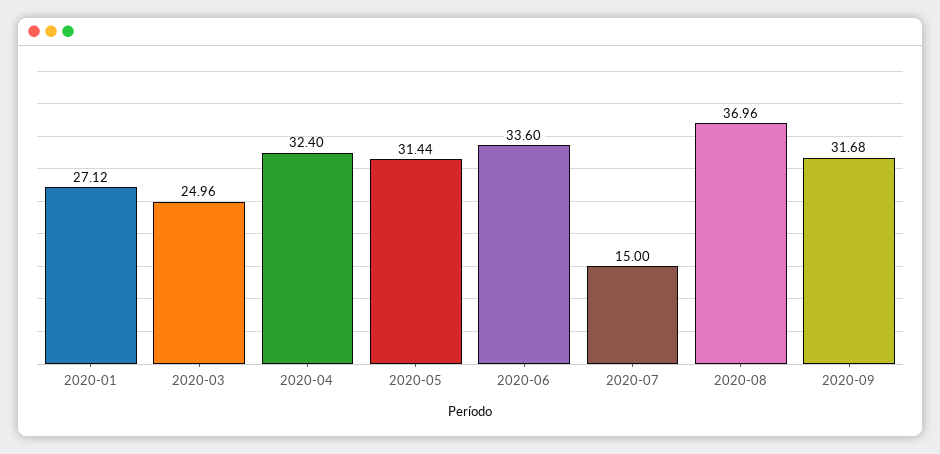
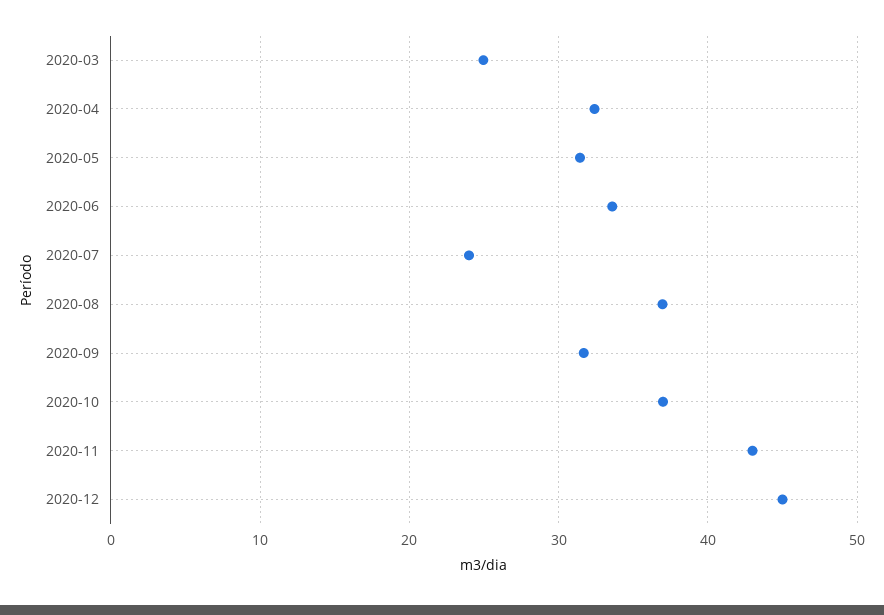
2020-01: 27.12 -> none
2020-07: 15 -> 24
2020-10: none -> 37
2020-11: none -> 43
2020-12: none -> 45

